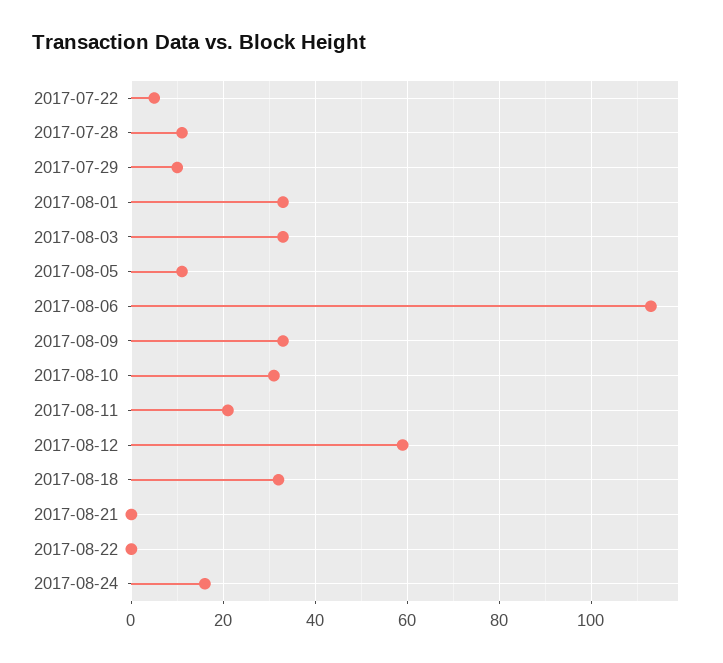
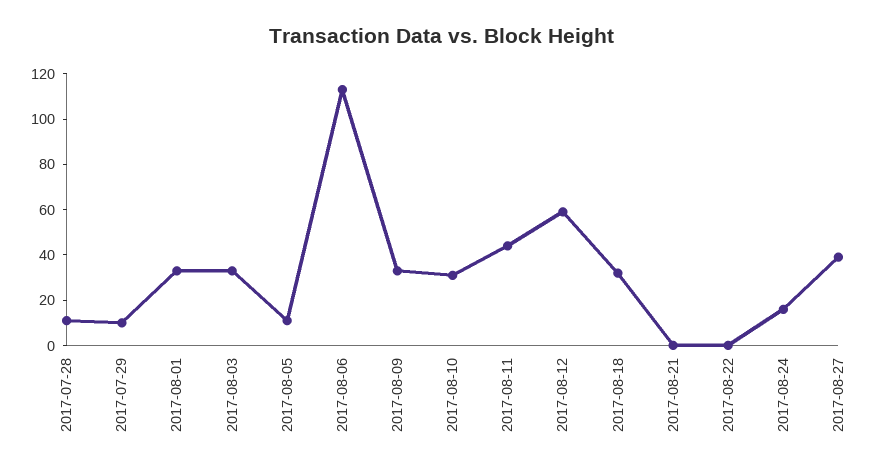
2017-07-22: 5 -> none
2017-08-11: 20 -> 45
2017-08-27: none -> 40

